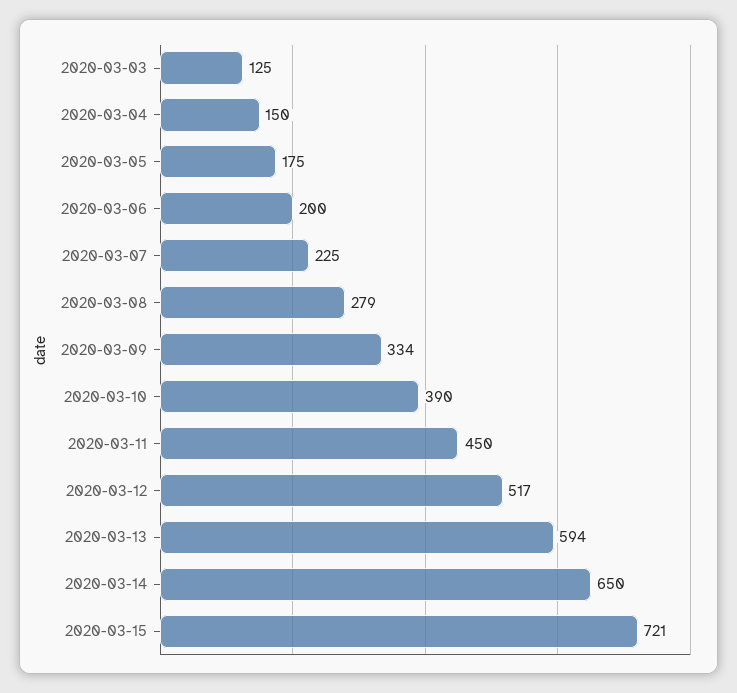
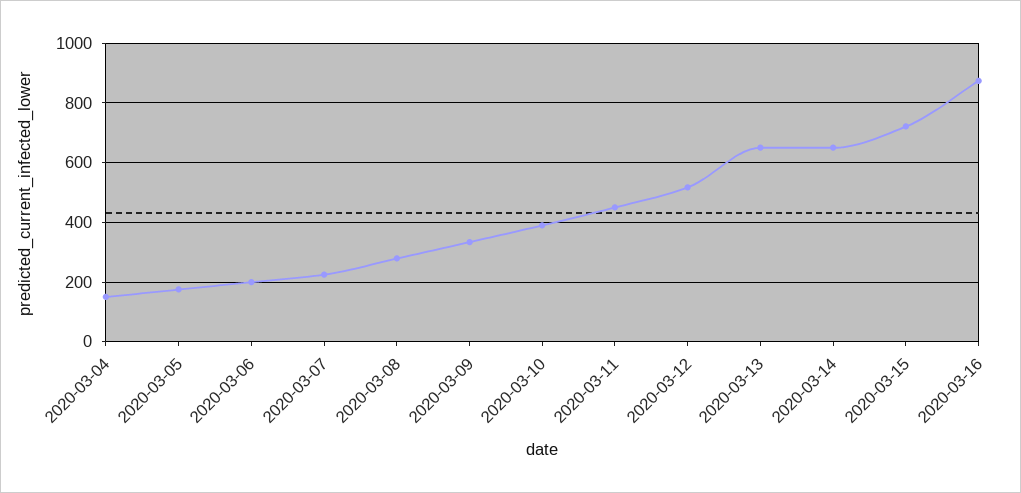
2020-03-03: 125 -> none
2020-03-13: 594 -> 650
2020-03-16: none -> 875

